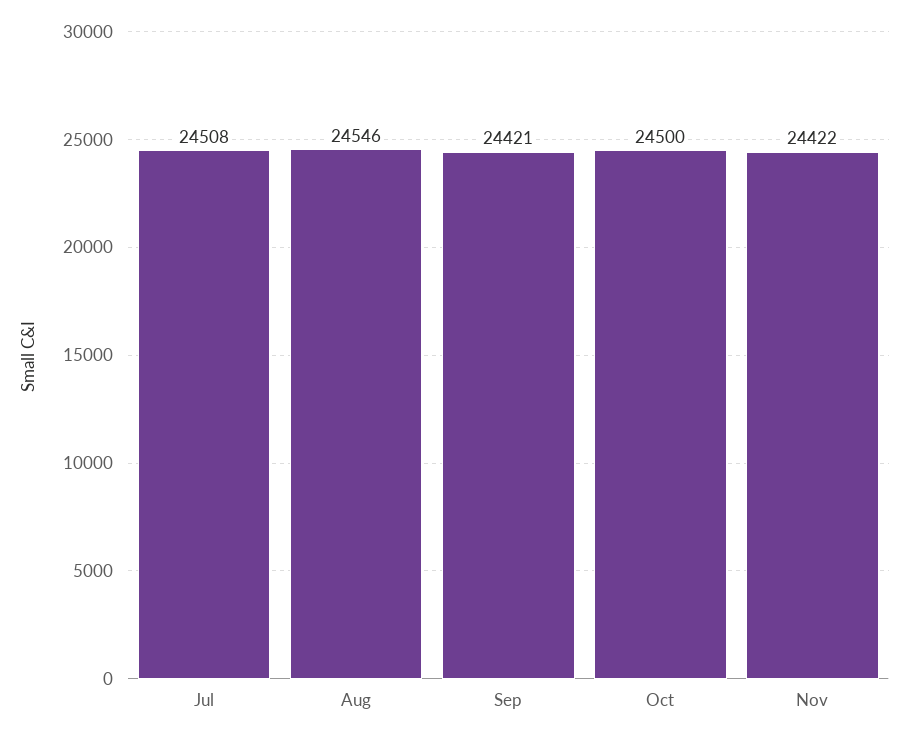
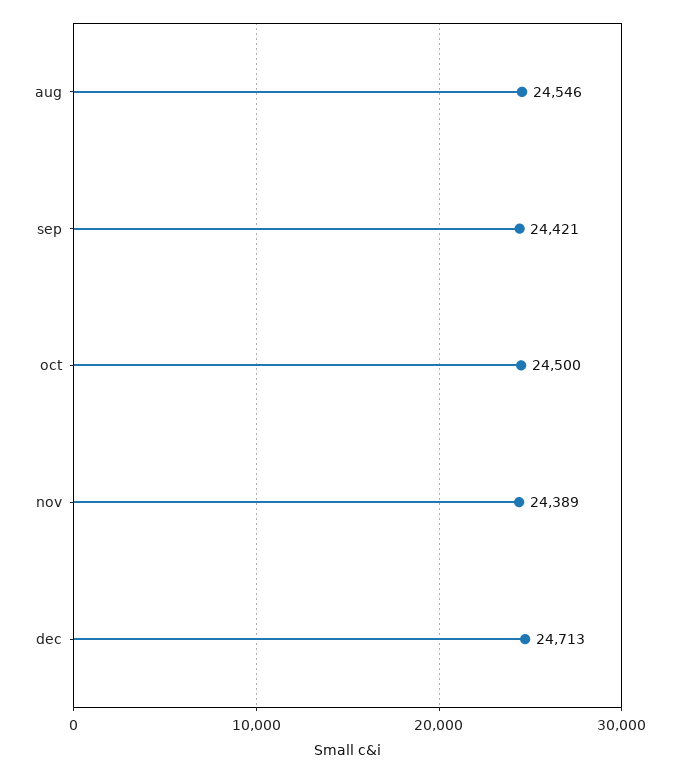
Jul: 24508 -> none
Nov: 24422 -> 24389
dec: none -> 24713

